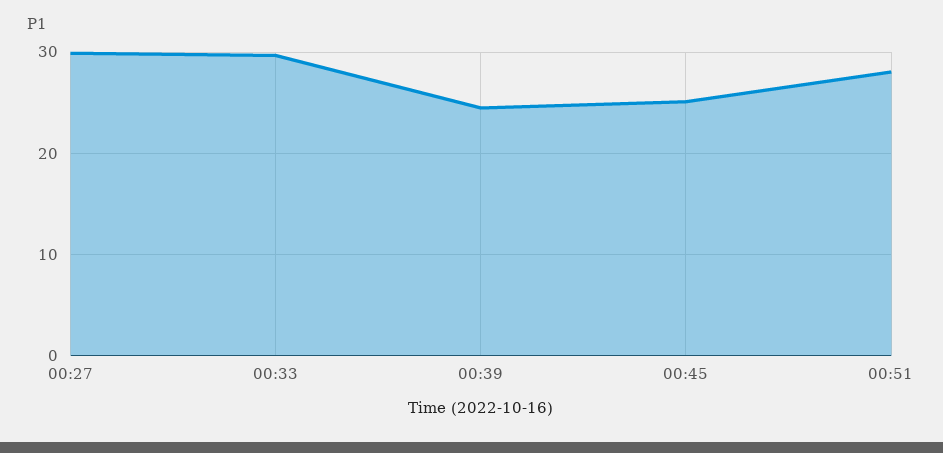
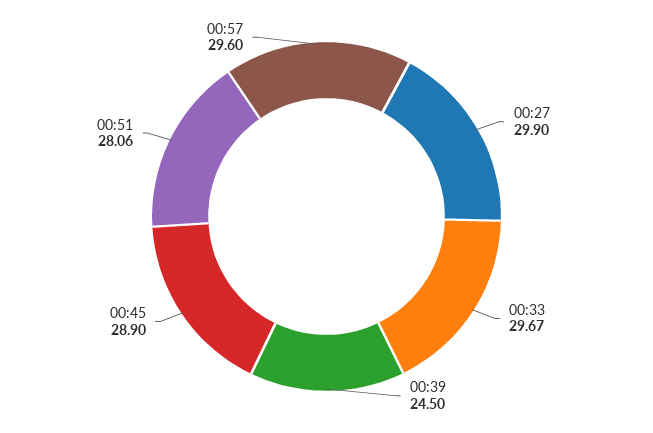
00:45: 25 -> 28.9
00:57: none -> 29.6

